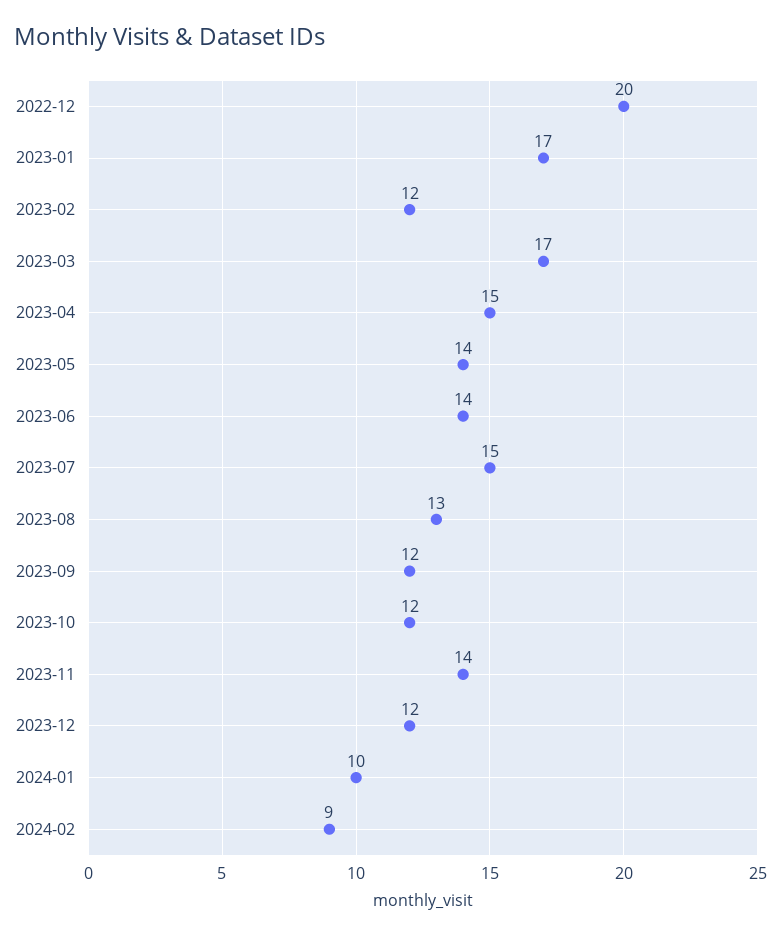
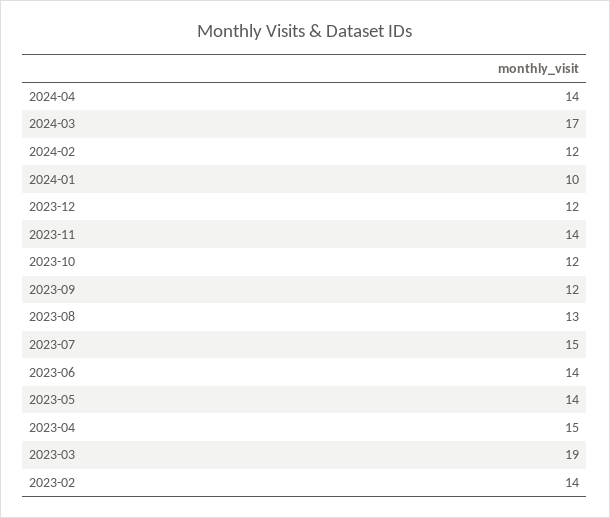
2022-12: 20 -> none
2023-01: 17 -> none
2023-02: 12 -> 14
2023-03: 17 -> 19
2024-02: 9 -> 12
2024-04: none -> 14
2024-03: none -> 17

